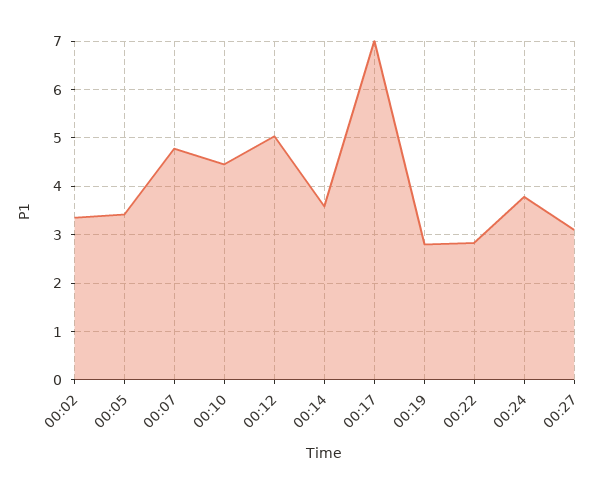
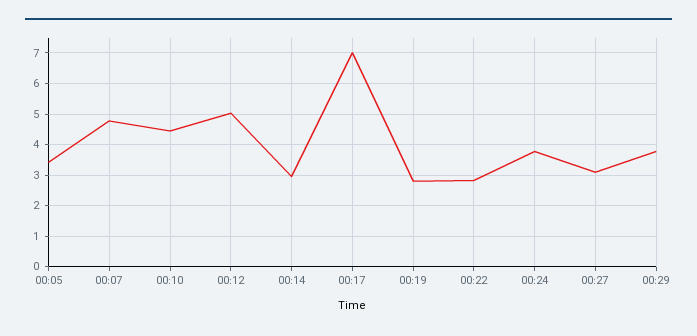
00:02: 3.4 -> none
00:14: 3.6 -> 3
00:29: none -> 3.8

